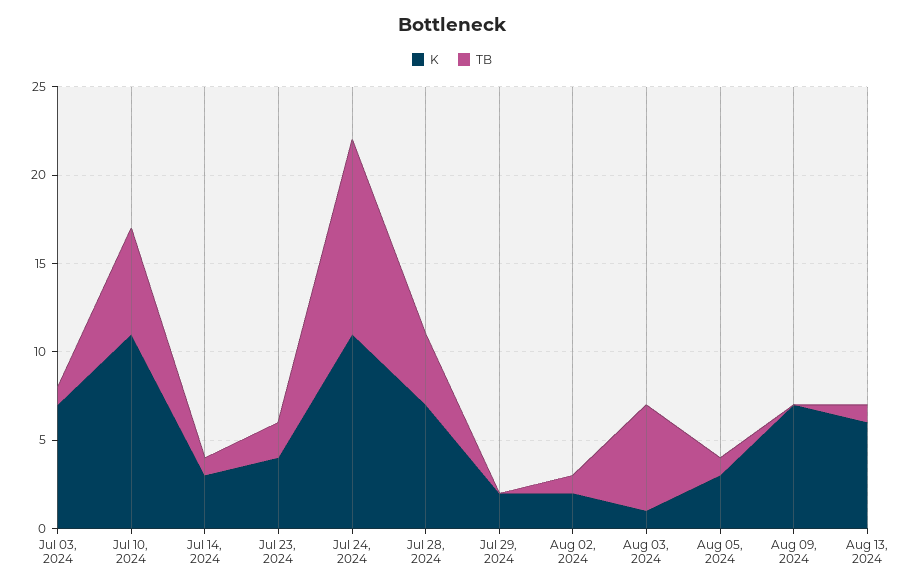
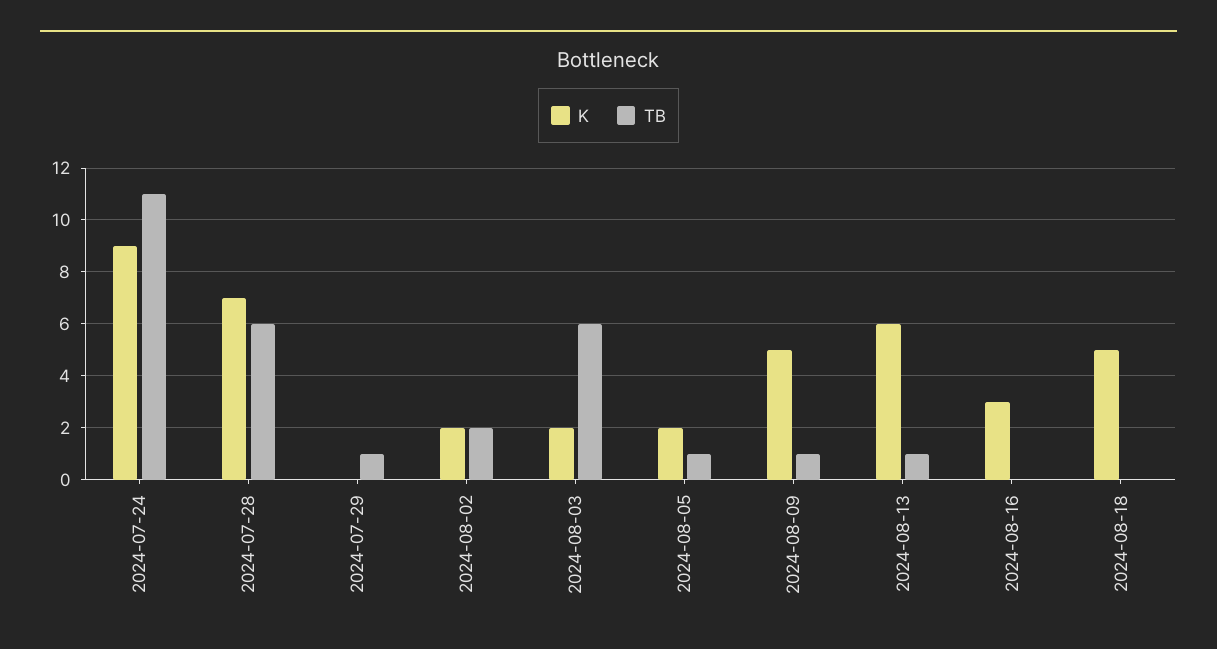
K, Jul 03, 2024: 7 -> none
TB, Jul 03, 2024: 1 -> none
K, Jul 10, 2024: 11 -> none
TB, Jul 10, 2024: 6 -> none
K, Jul 14, 2024: 3 -> none
TB, Jul 14, 2024: 1 -> none
K, Jul 23, 2024: 4 -> none
TB, Jul 23, 2024: 2 -> none
K, Jul 24, 2024: 11 -> 9
TB, Jul 28, 2024: 4 -> 6
K, Jul 29, 2024: 2 -> 0
TB, Jul 29, 2024: 0 -> 1
TB, Aug 02, 2024: 1 -> 2
K, Aug 03, 2024: 1 -> 2
K, Aug 05, 2024: 3 -> 2
K, Aug 09, 2024: 7 -> 5
TB, Aug 09, 2024: 0 -> 1
K, 2024-08-16: none -> 3
TB, 2024-08-16: none -> 0
K, 2024-08-18: none -> 5
TB, 2024-08-18: none -> 0

